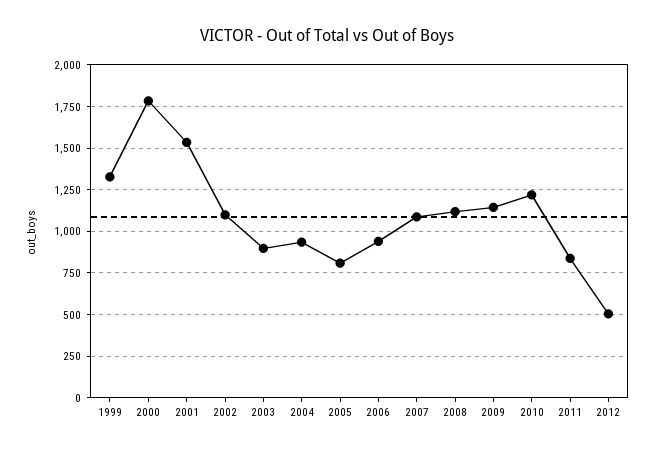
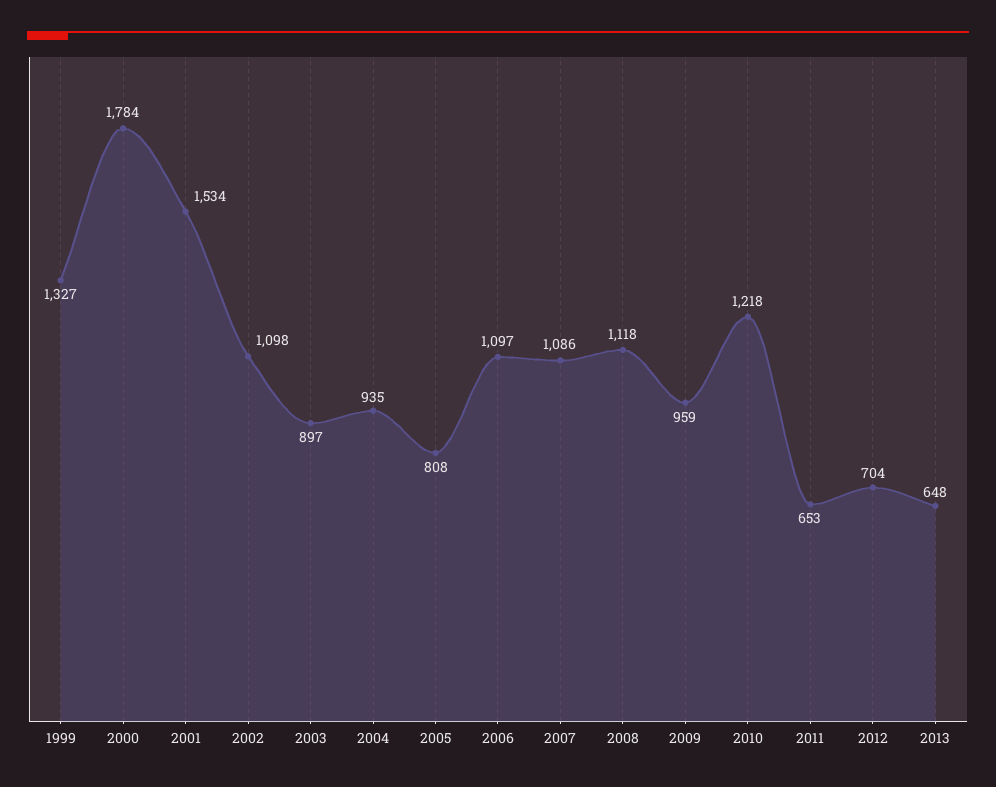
2006: 950 -> 1097
2009: 1150 -> 959
2011: 850 -> 653
2012: 500 -> 704
2013: none -> 648

